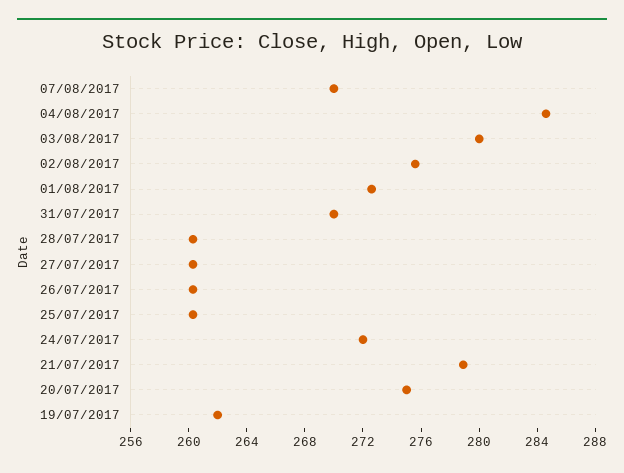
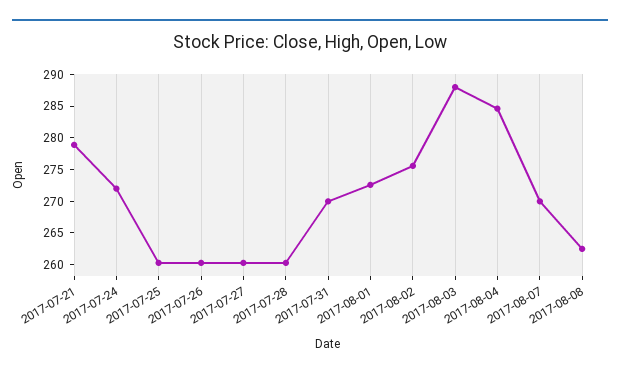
03/08/2017: 280 -> 287.5
20/07/2017: 275 -> none
19/07/2017: 262 -> none
2017-08-08: none -> 262.5

